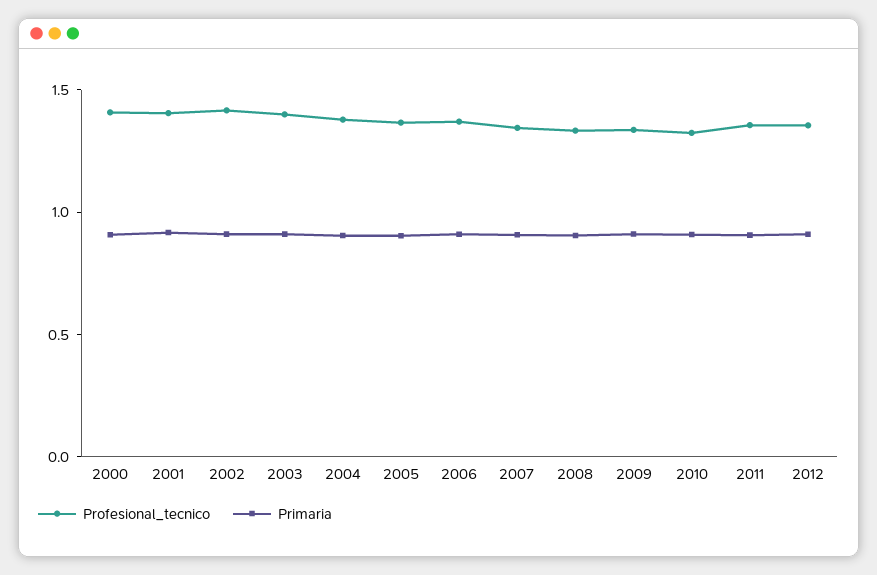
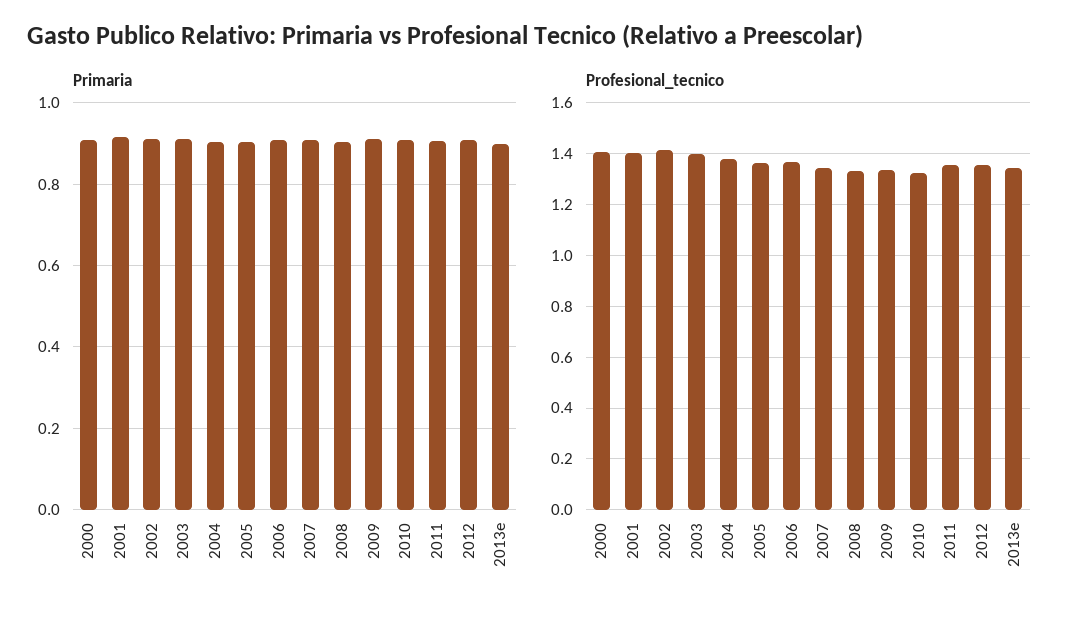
Primaria, 2013e: none -> 0.9
Profesional_tecnico, 2013e: none -> 1.35

